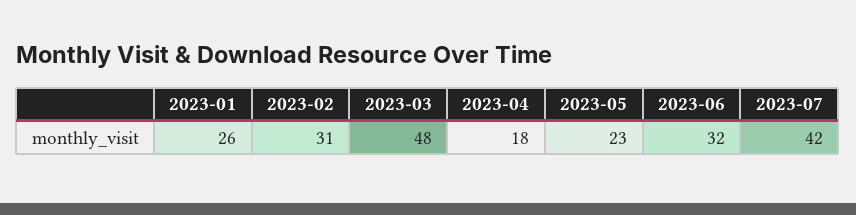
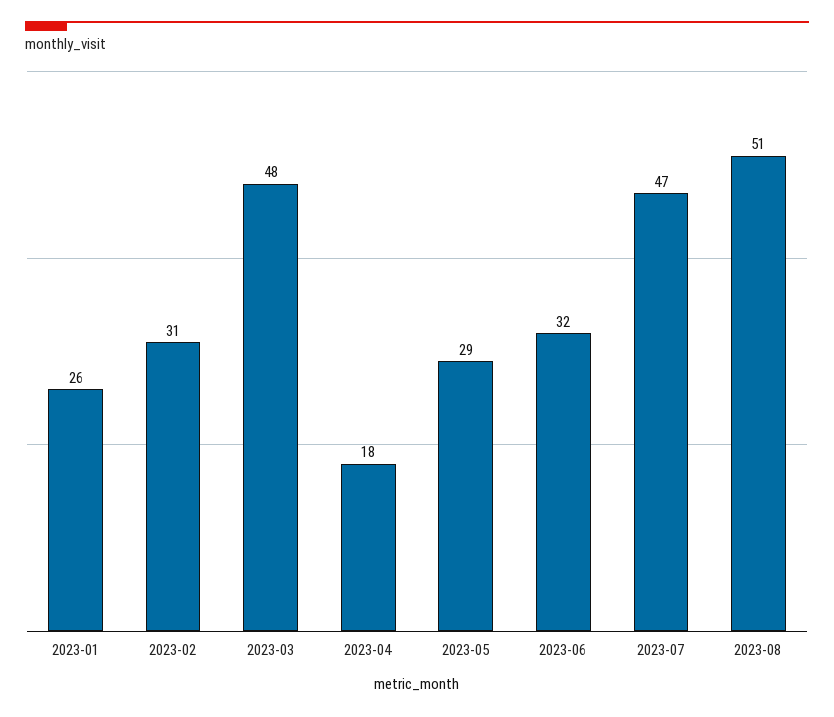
2023-05: 23 -> 29
2023-07: 42 -> 47
2023-08: none -> 51

